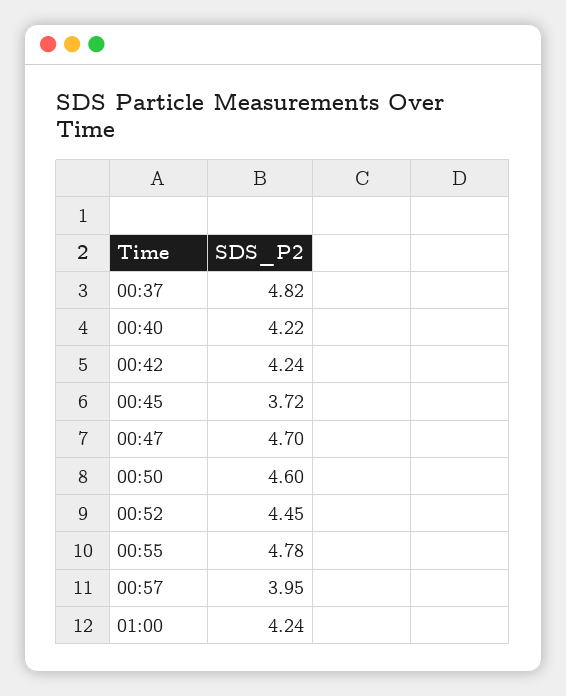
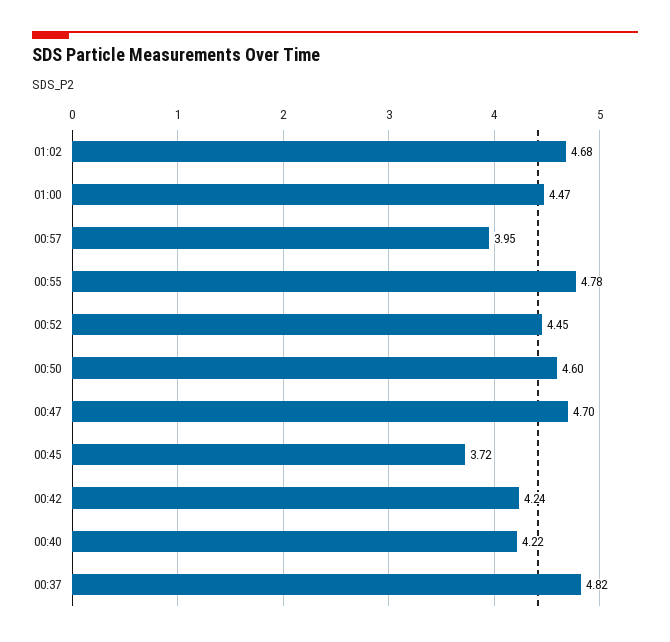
01:00: 4.24 -> 4.47
01:02: none -> 4.68

